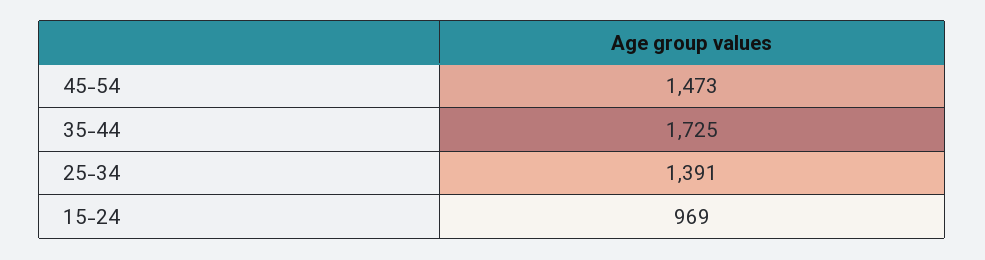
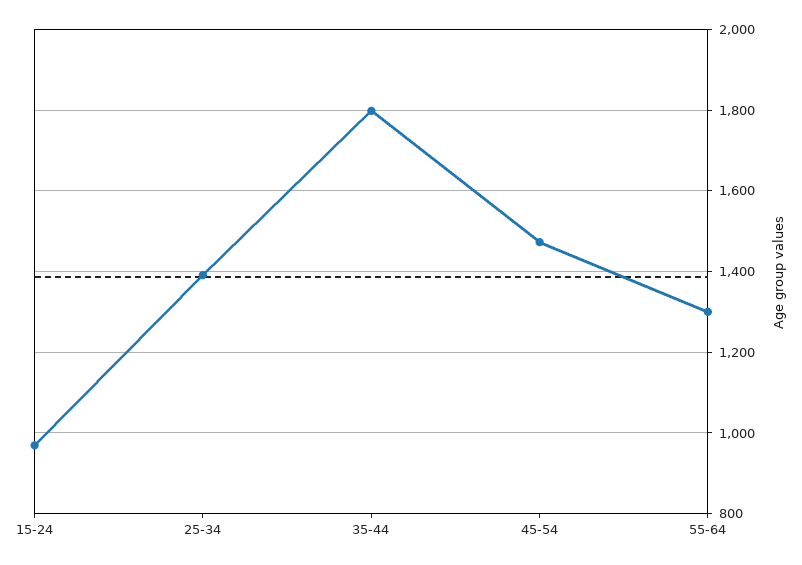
35-44: 1725 -> 1800
55-64: none -> 1300

